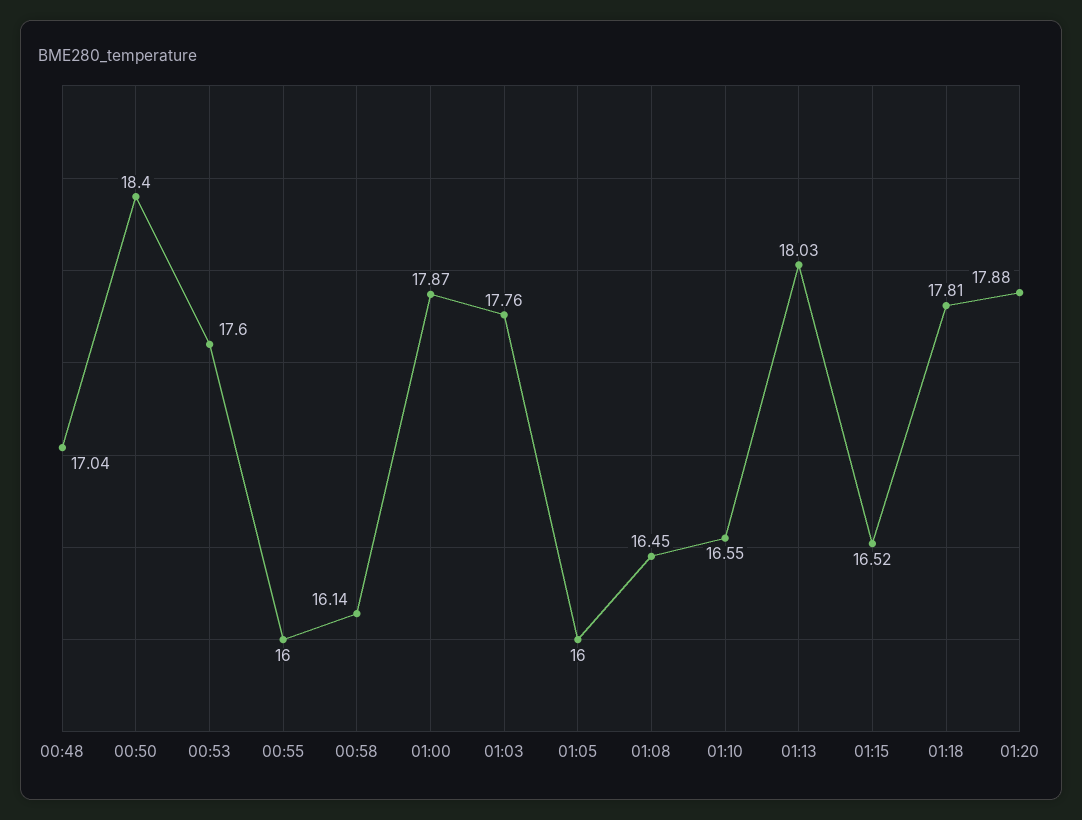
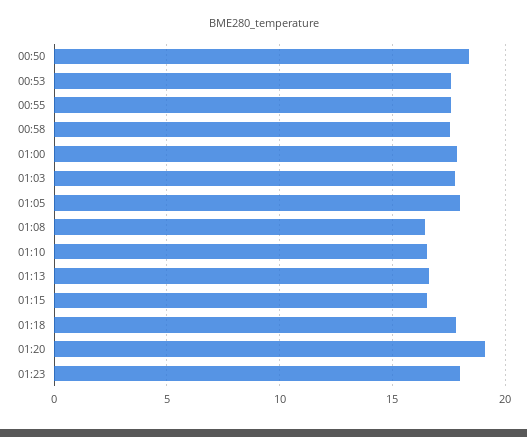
00:48: 17.04 -> none
00:55: 16 -> 17.5
00:58: 16.14 -> 17.5
01:05: 16 -> 18
01:13: 18.03 -> 16.5
01:20: 17.88 -> 19
01:23: none -> 18

